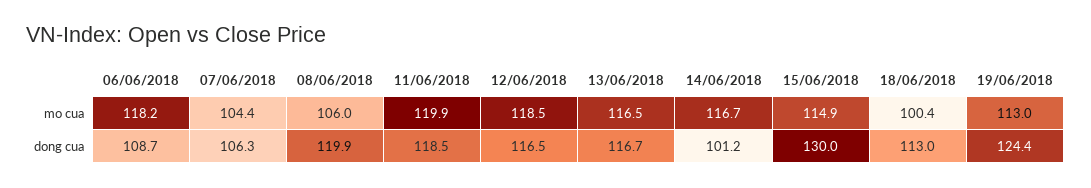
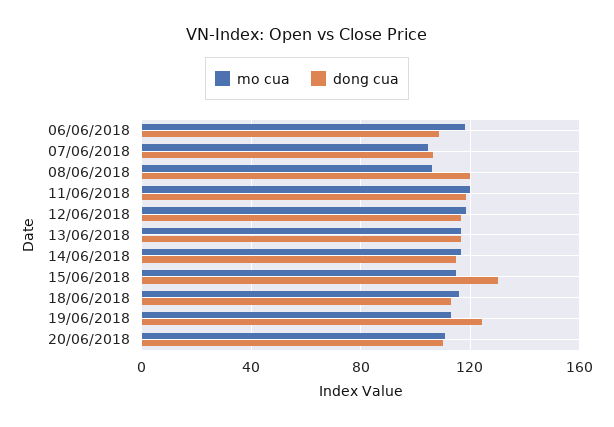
mo cua, 18/06/2018: 100.4 -> 115
dong cua, 14/06/2018: 101.2 -> 115
mo cua, 20/06/2018: none -> 110
dong cua, 20/06/2018: none -> 110

